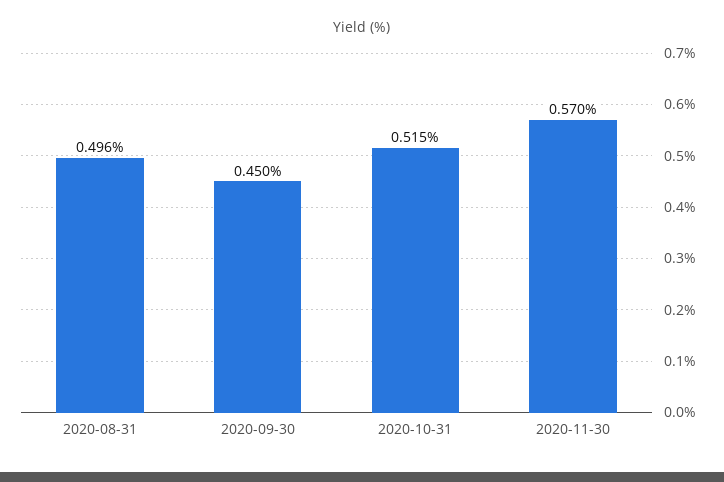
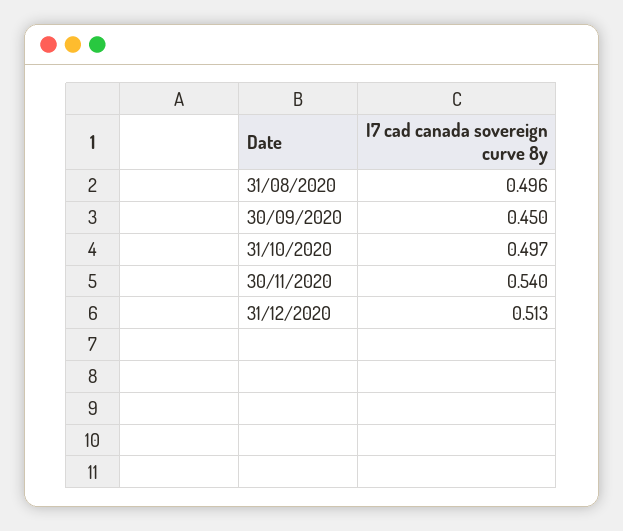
2020-10-31: 0.515 -> 0.497
2020-11-30: 0.57 -> 0.54
31/12/2020: none -> 0.513

